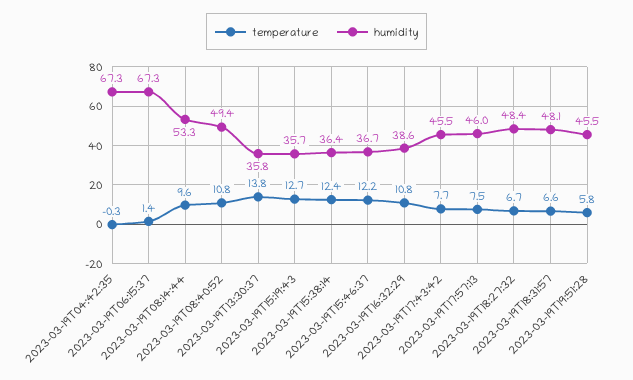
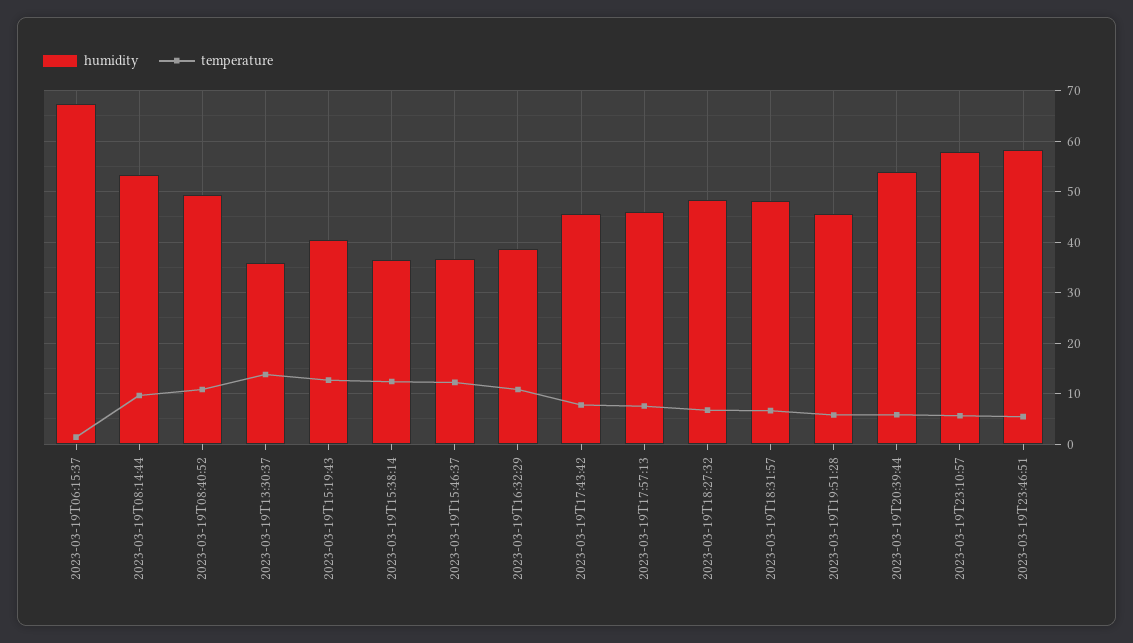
temperature, 2023-03-19T04:42:35: -0.3 -> none
humidity, 2023-03-19T04:42:35: 67.3 -> none
humidity, 2023-03-19T15:19:43: 35.7 -> 40
humidity, 2023-03-19T20:39:44: none -> 54
temperature, 2023-03-19T20:39:44: none -> 6
humidity, 2023-03-19T23:10:57: none -> 58
temperature, 2023-03-19T23:10:57: none -> 6
humidity, 2023-03-19T23:46:51: none -> 58
temperature, 2023-03-19T23:46:51: none -> 6

